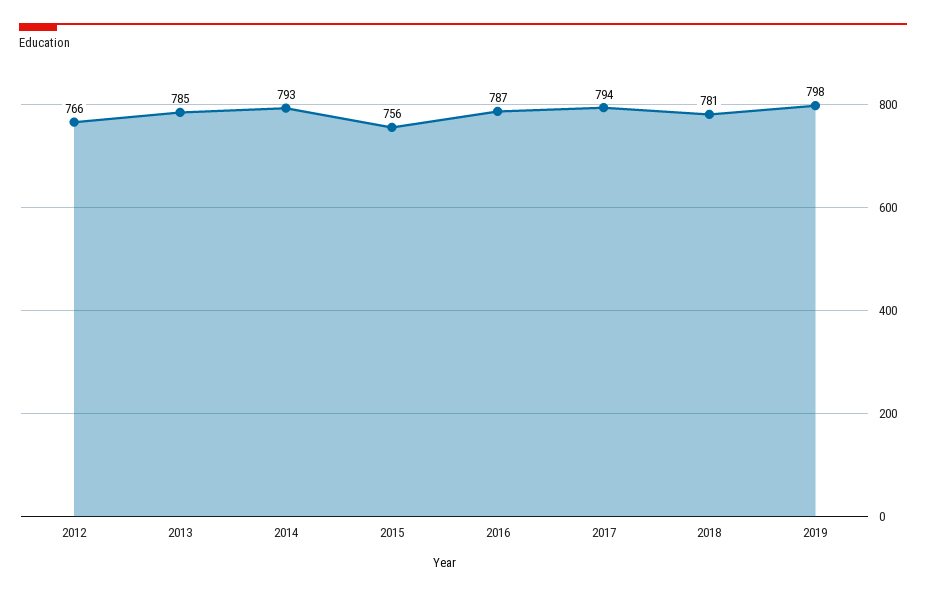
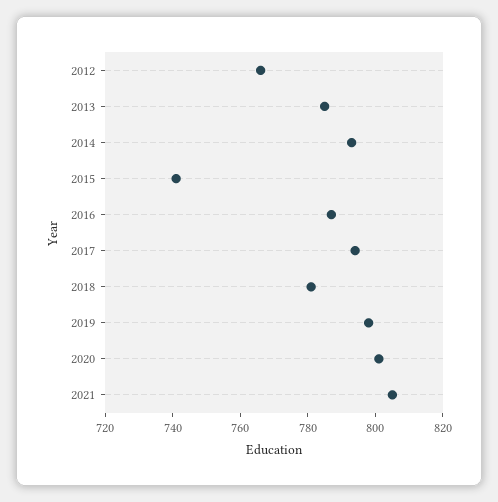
2015: 756 -> 740
2020: none -> 800
2021: none -> 805

